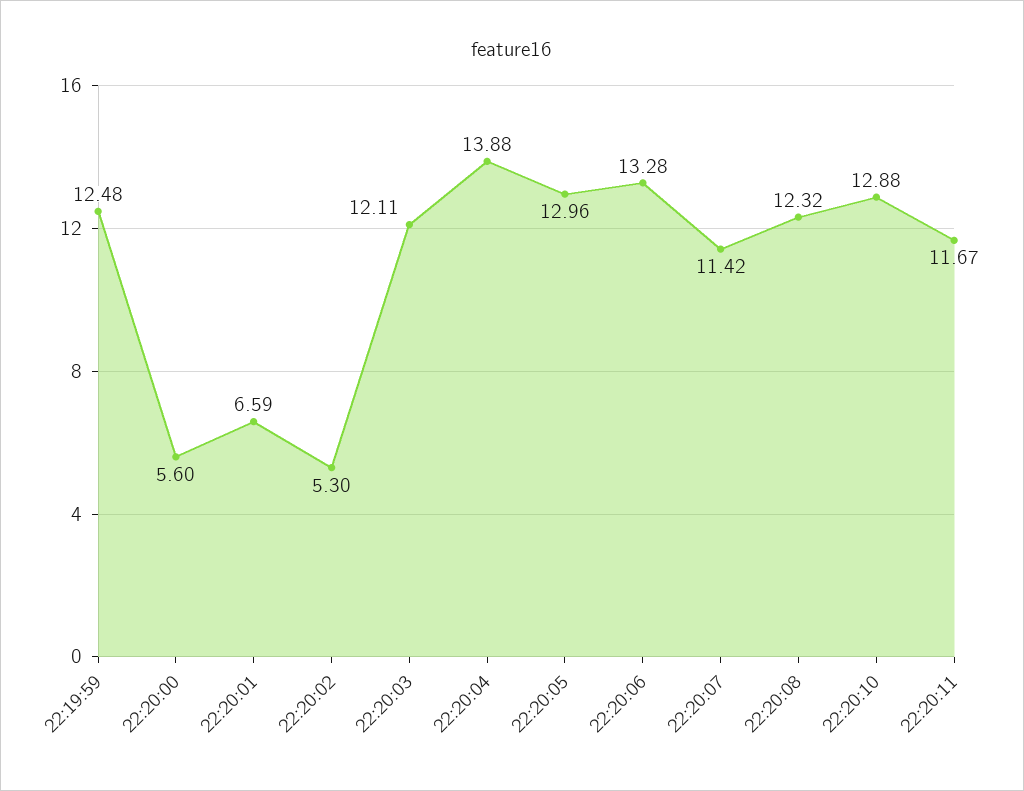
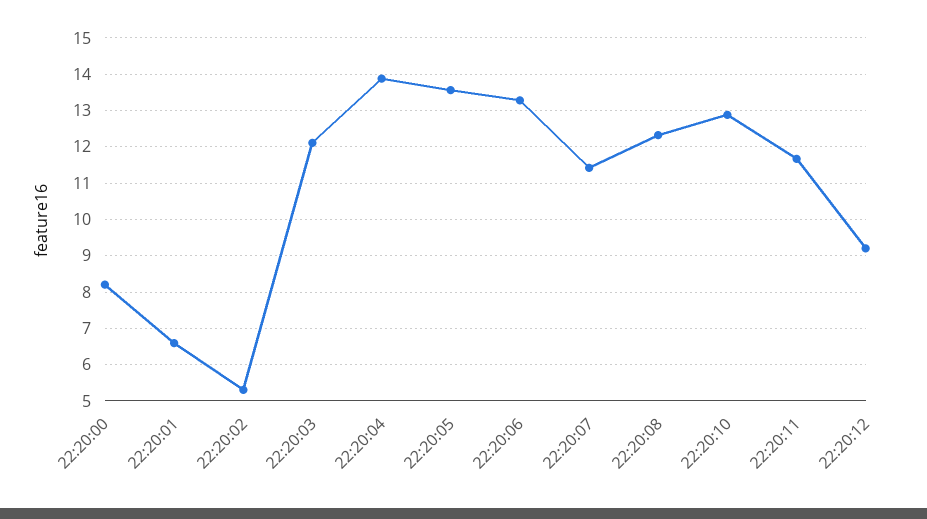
22:19:59: 12.48 -> none
22:20:00: 5.6 -> 8.2
22:20:05: 12.96 -> 13.6
22:20:12: none -> 9.2

